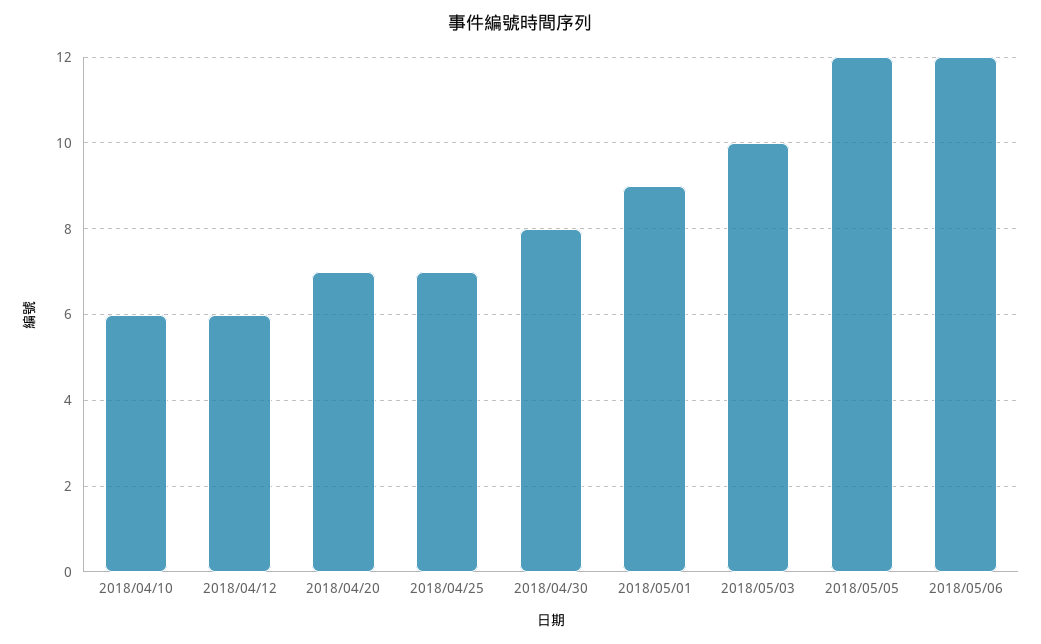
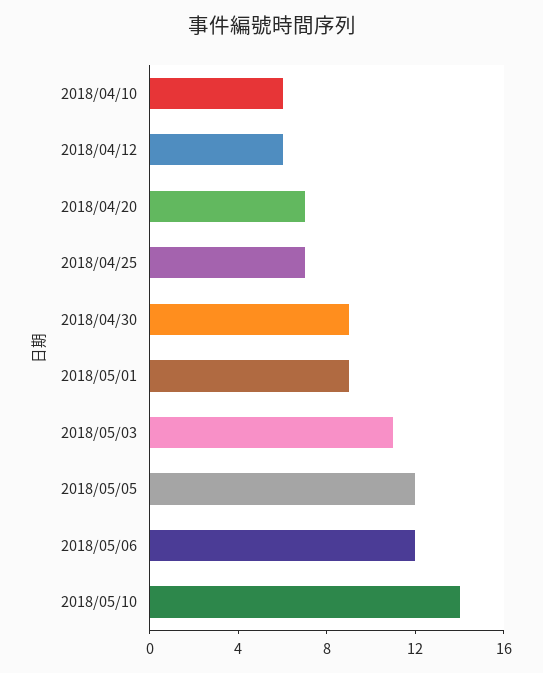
2018/04/30: 8 -> 9
2018/05/03: 10 -> 11
2018/05/10: none -> 14

